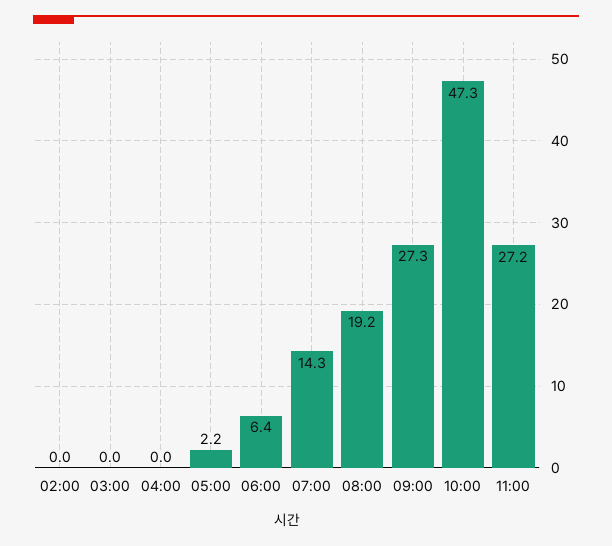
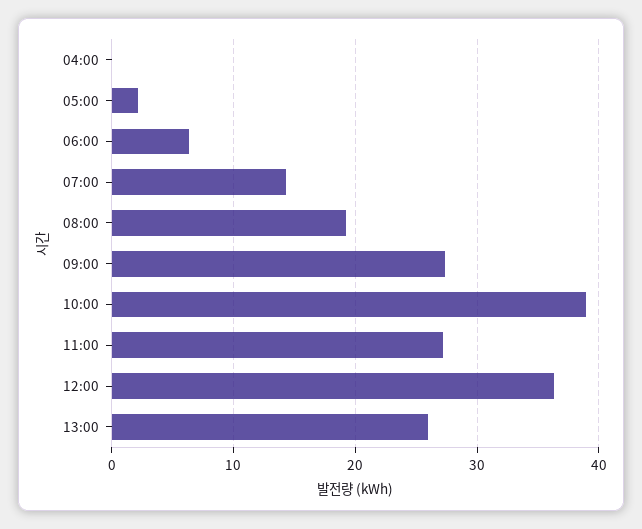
02:00: 0 -> none
03:00: 0 -> none
10:00: 47.3 -> 39
12:00: none -> 36
13:00: none -> 26

